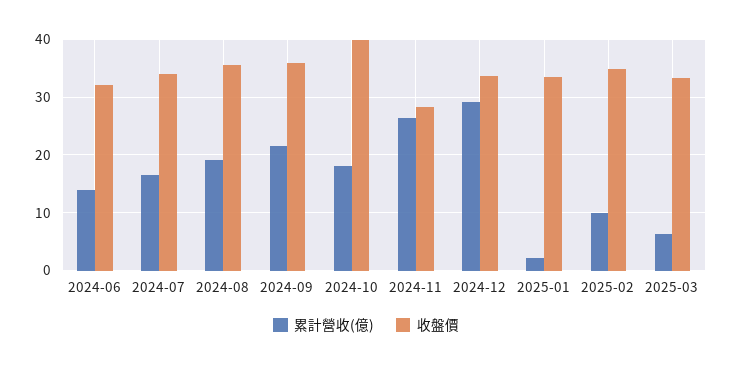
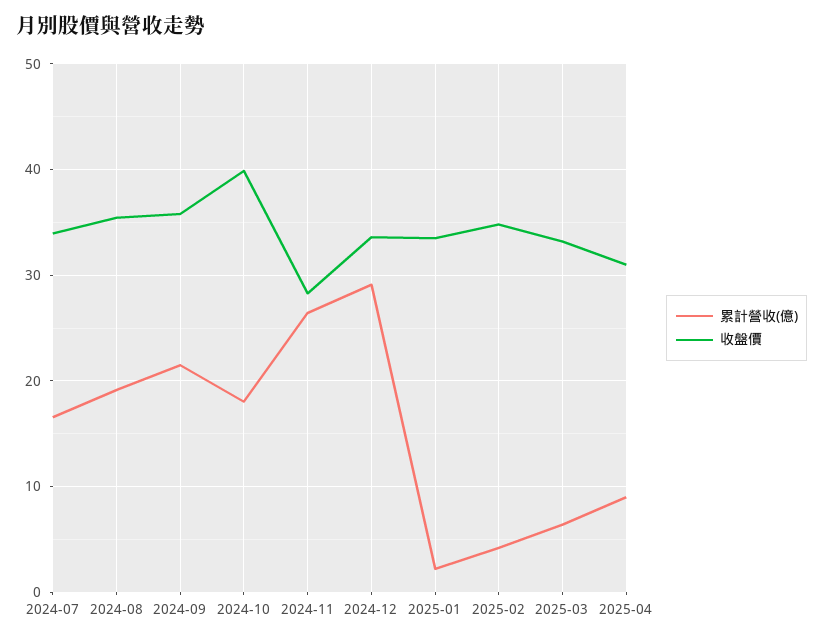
累計營收(億), 2024-06: 14 -> none
收盤價, 2024-06: 32 -> none
累計營收(億), 2025-02: 10 -> 4
累計營收(億), 2025-04: none -> 9
收盤價, 2025-04: none -> 31

